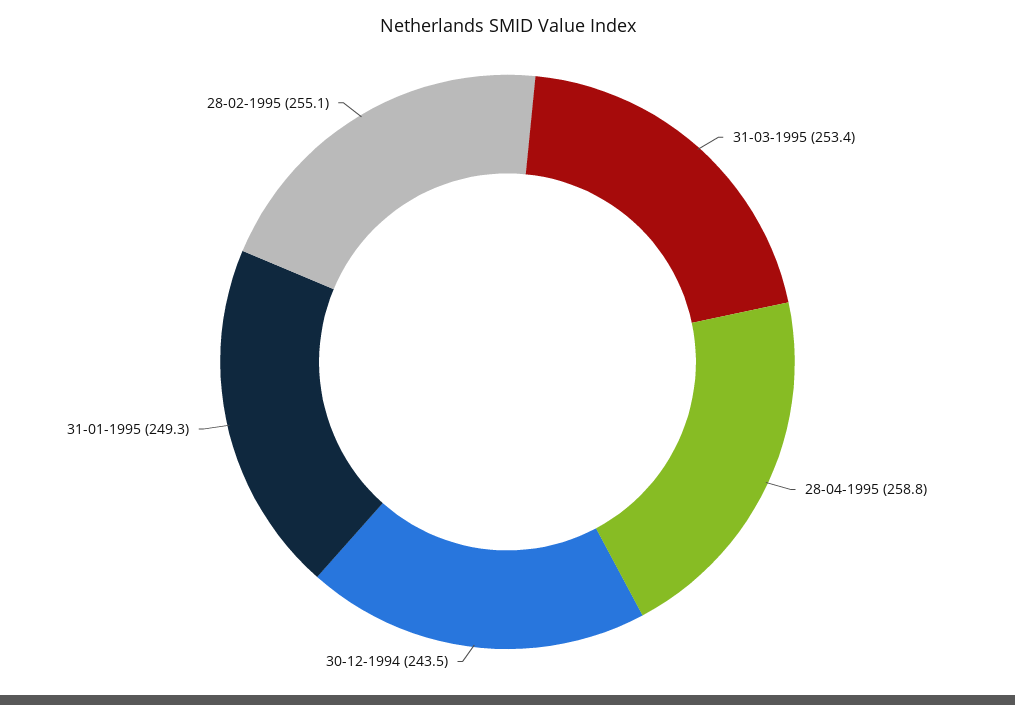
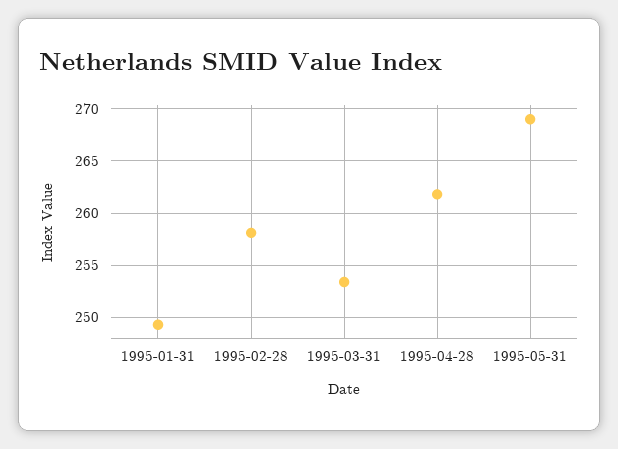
28-04-1995: 258.8 -> 262
30-12-1994: 243.5 -> none
28-02-1995: 255.1 -> 258
1995-05-31: none -> 269

